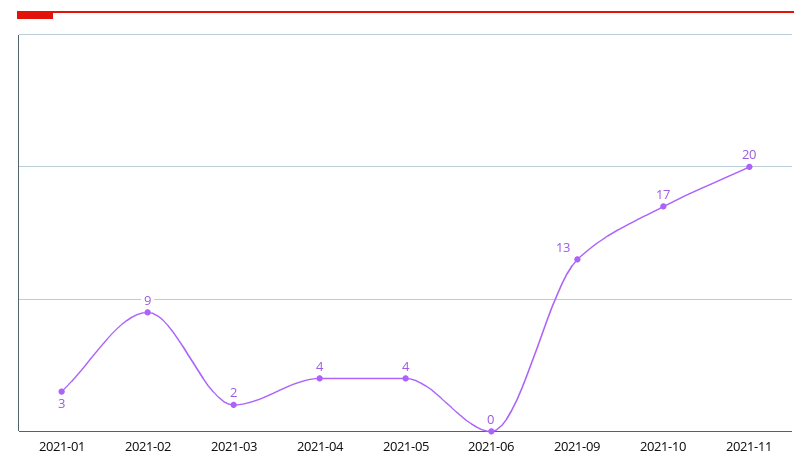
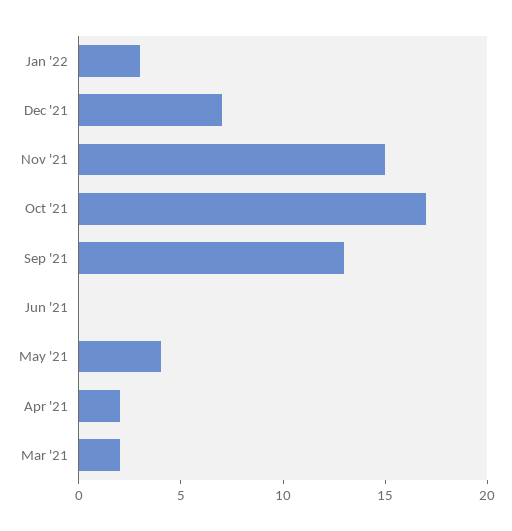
2021-01: 3 -> none
2021-02: 9 -> none
2021-04: 4 -> 2
2021-11: 20 -> 15
Jan '22: none -> 3
Dec '21: none -> 7

